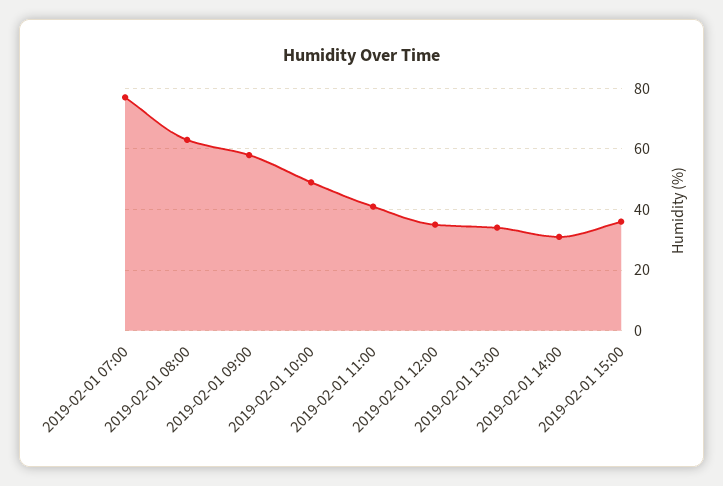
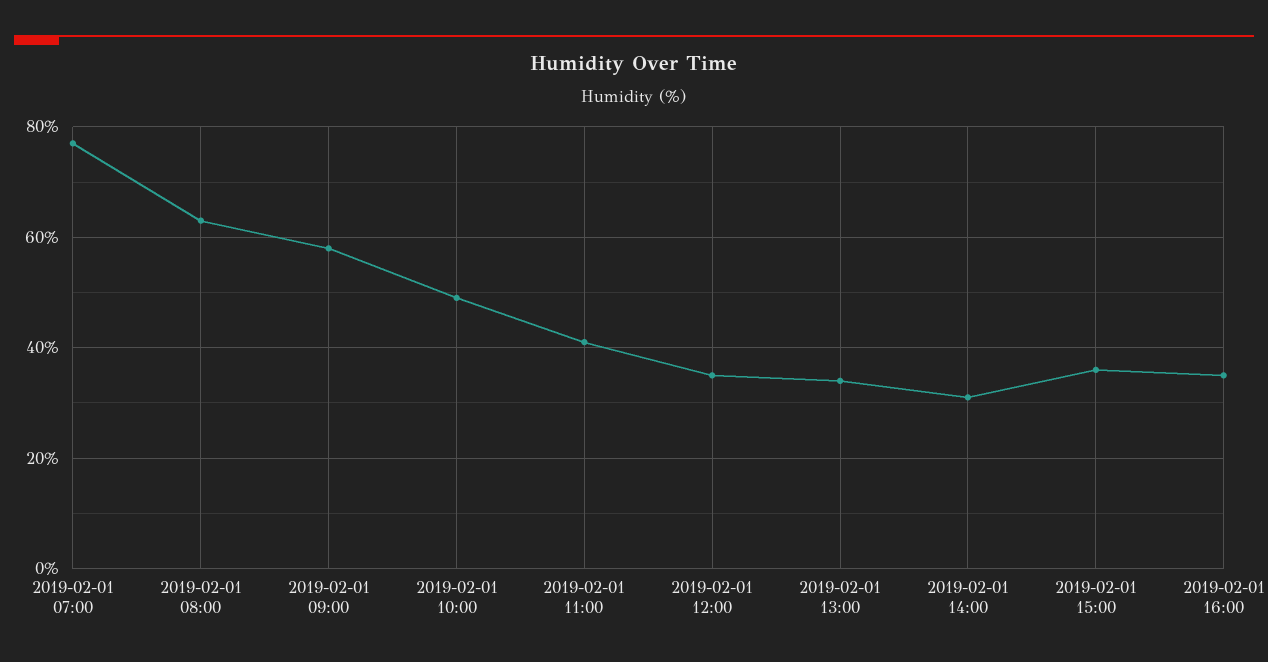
2019-02-01 16:00: none -> 35

